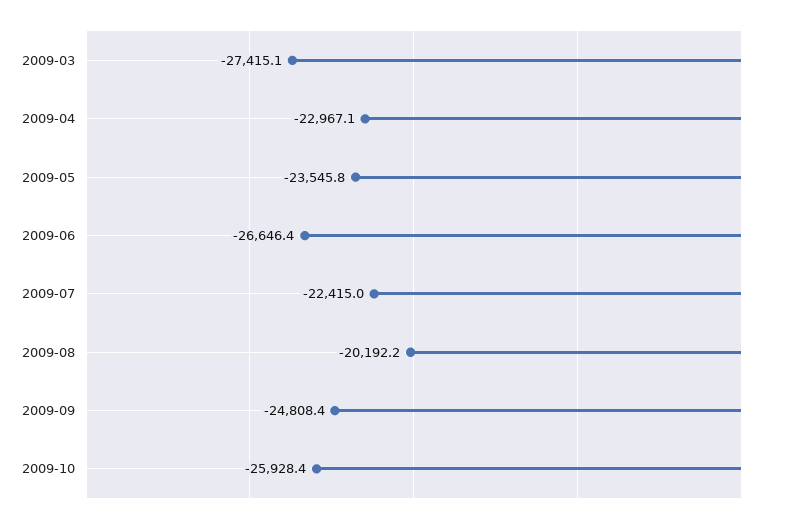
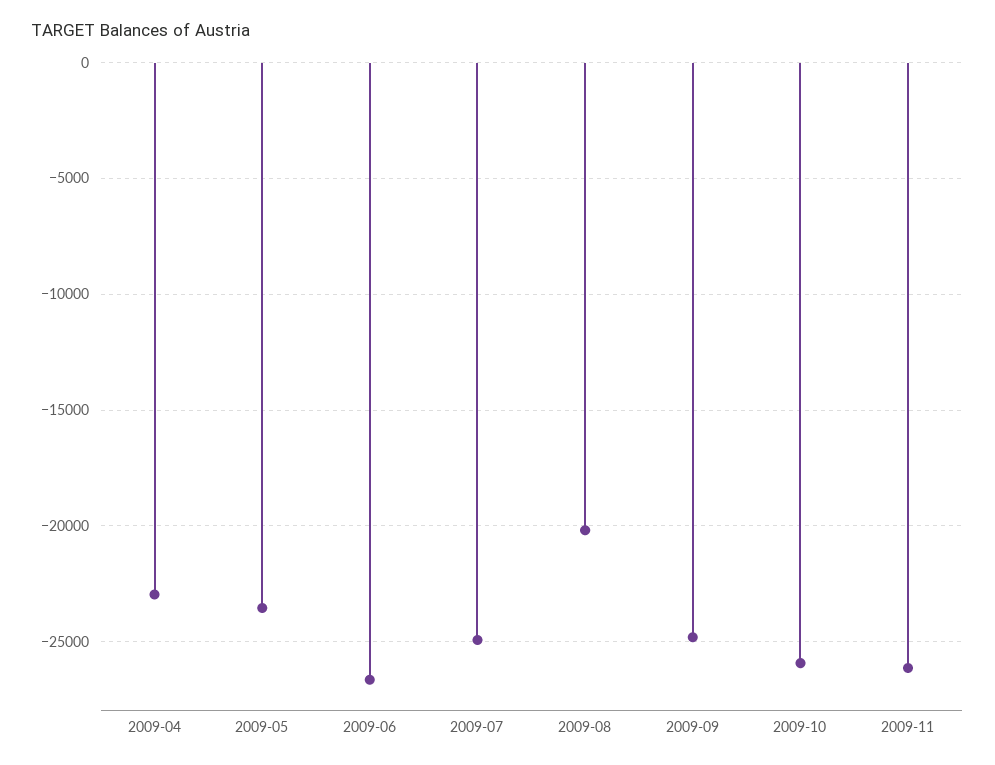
2009-03: -27415.1 -> none
2009-07: -22415 -> -25000
2009-11: none -> -26000

